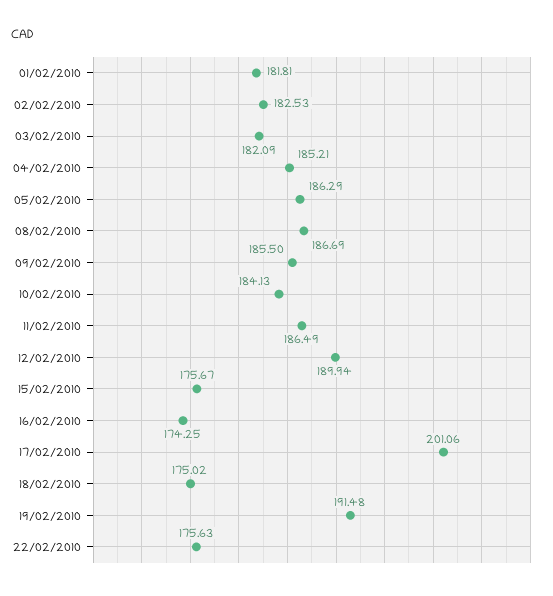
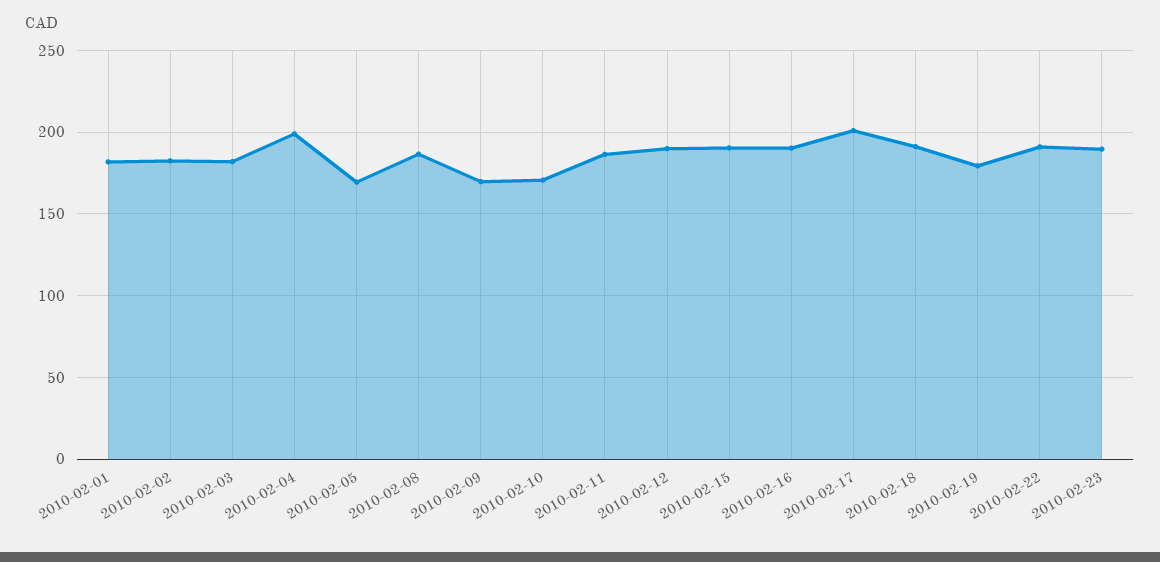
04/02/2010: 185.21 -> 200
05/02/2010: 186.29 -> 170
09/02/2010: 185.5 -> 170
10/02/2010: 184.13 -> 170
15/02/2010: 175.67 -> 190
16/02/2010: 174.25 -> 190
18/02/2010: 175.02 -> 190
19/02/2010: 191.48 -> 180
22/02/2010: 175.63 -> 190
2010-02-23: none -> 190

